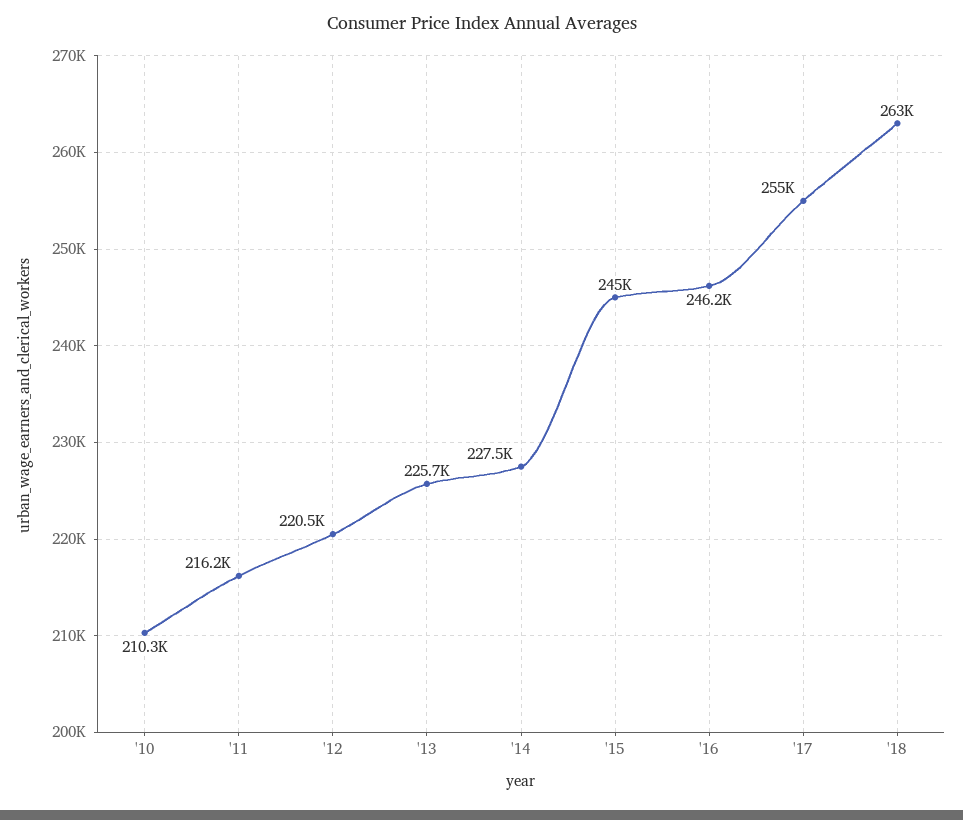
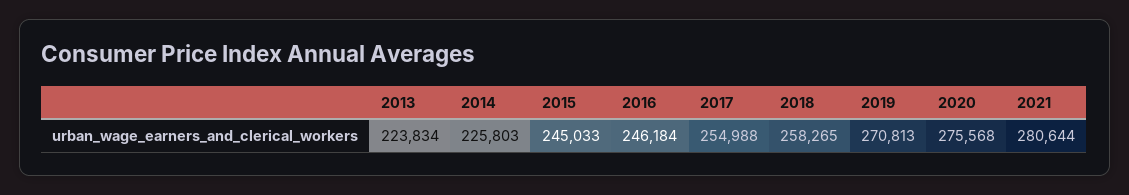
'10: 210300 -> none
'11: 216200 -> none
'12: 220500 -> none
'13: 225700 -> 223834
'14: 227500 -> 225803
'18: 263000 -> 258265
2019: none -> 270813
2020: none -> 275568
2021: none -> 280644

